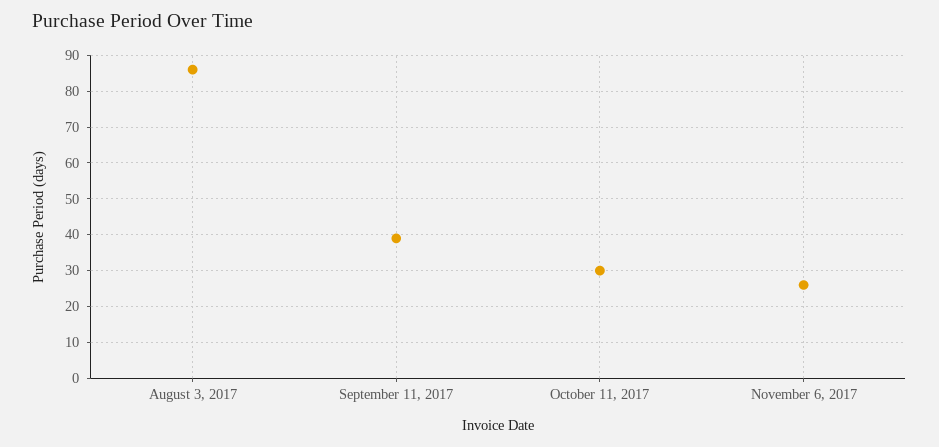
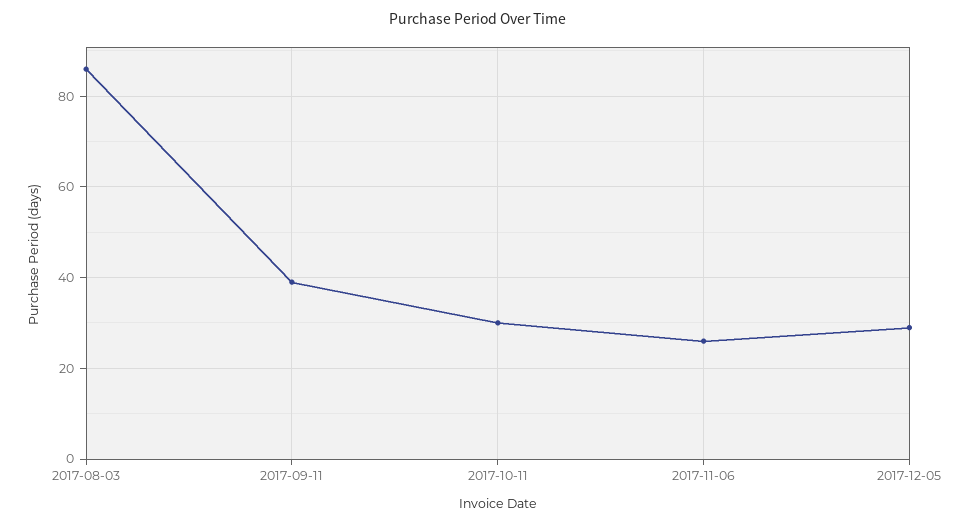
2017-12-05: none -> 30

